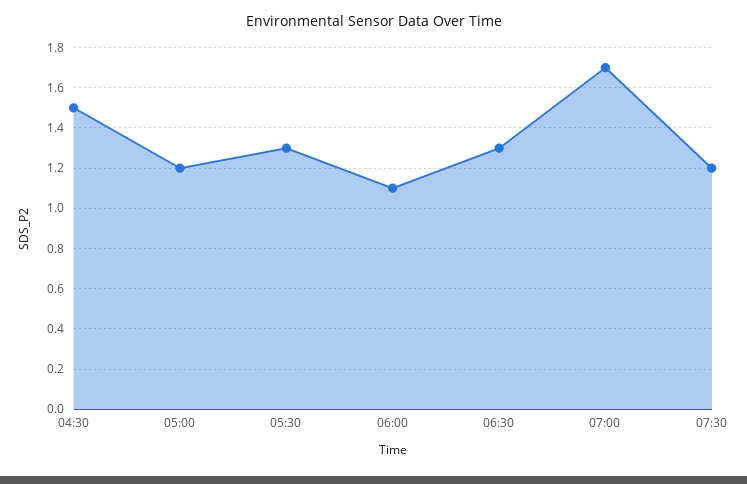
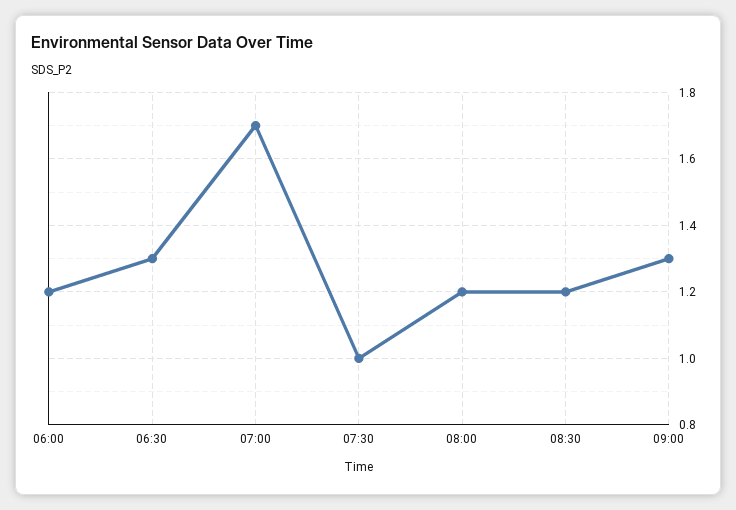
04:30: 1.5 -> none
05:00: 1.2 -> none
05:30: 1.3 -> none
06:00: 1.1 -> 1.2
07:30: 1.2 -> 1
08:00: none -> 1.2
08:30: none -> 1.2
09:00: none -> 1.3

